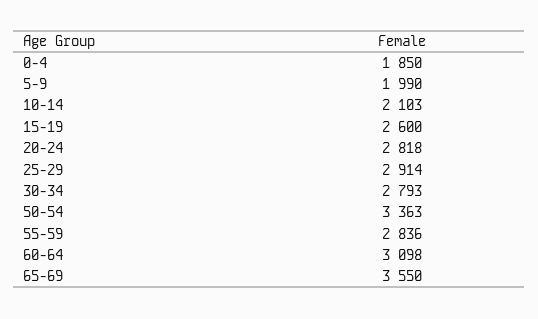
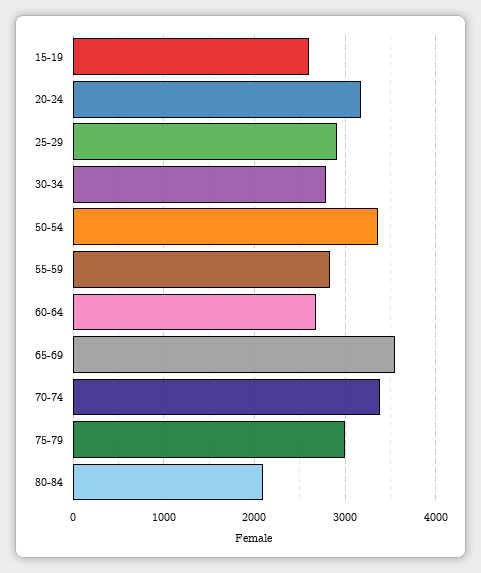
0-4: 1850 -> none
5-9: 1990 -> none
10-14: 2103 -> none
20-24: 2818 -> 3200
60-64: 3098 -> 2700
70-74: none -> 3400
75-79: none -> 3000
80-84: none -> 2100

